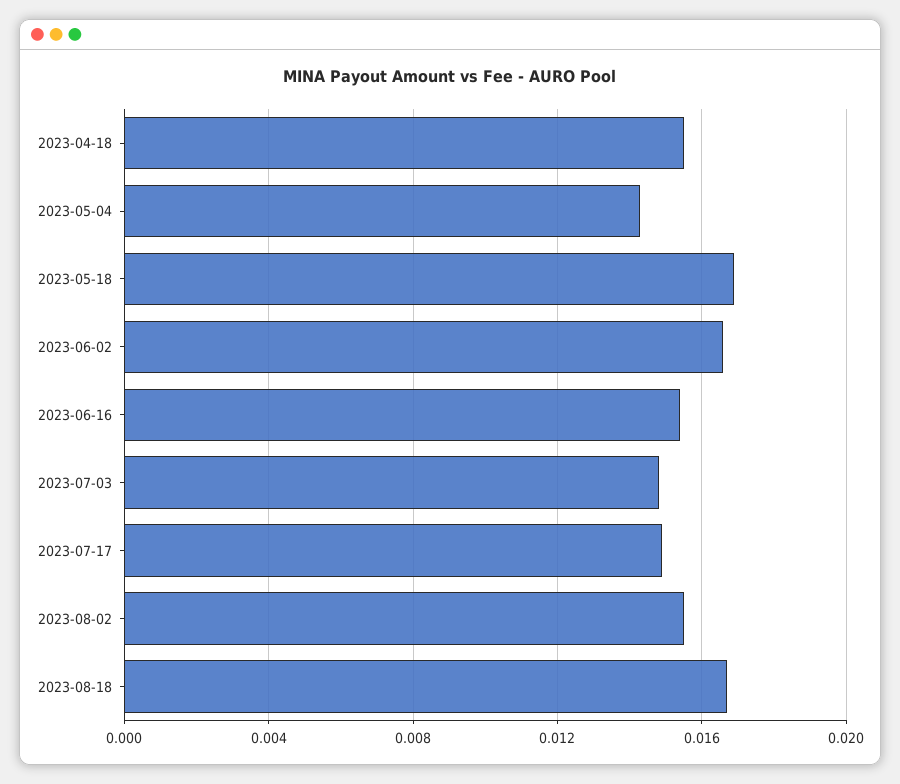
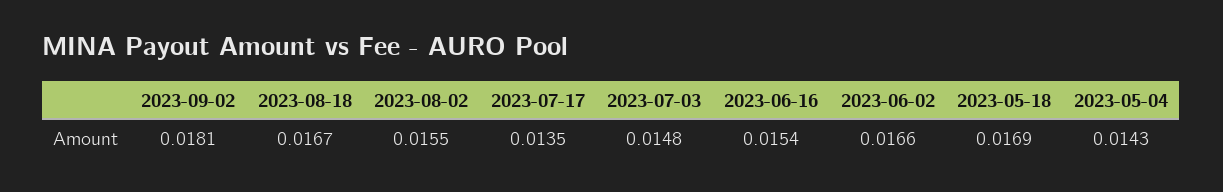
2023-04-18: 0.0155 -> none
2023-07-17: 0.015 -> 0.0135
2023-09-02: none -> 0.0181

